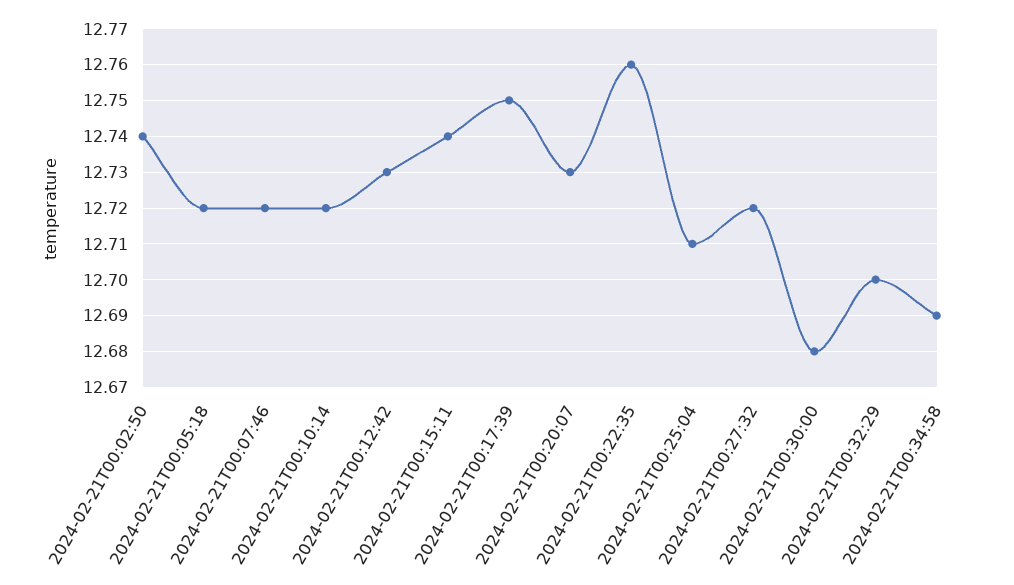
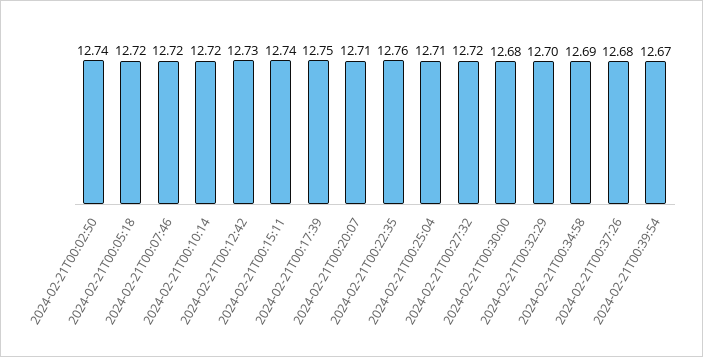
2024-02-21T00:20:07: 12.73 -> 12.71
2024-02-21T00:37:26: none -> 12.68
2024-02-21T00:39:54: none -> 12.67

